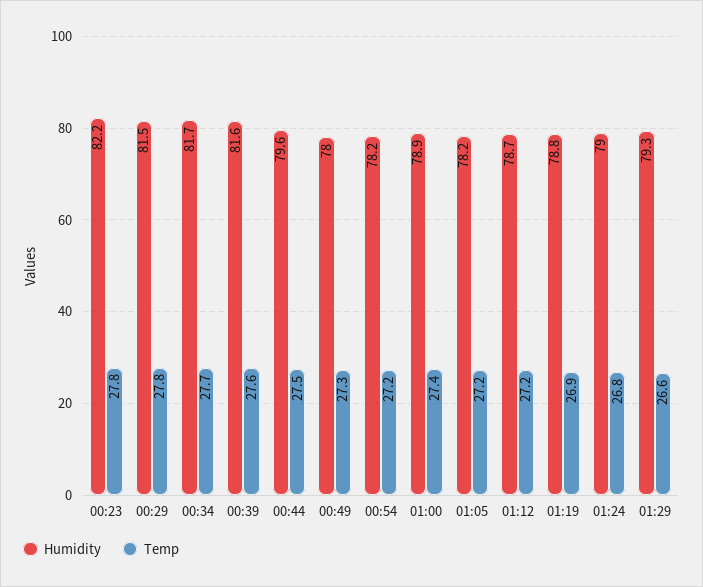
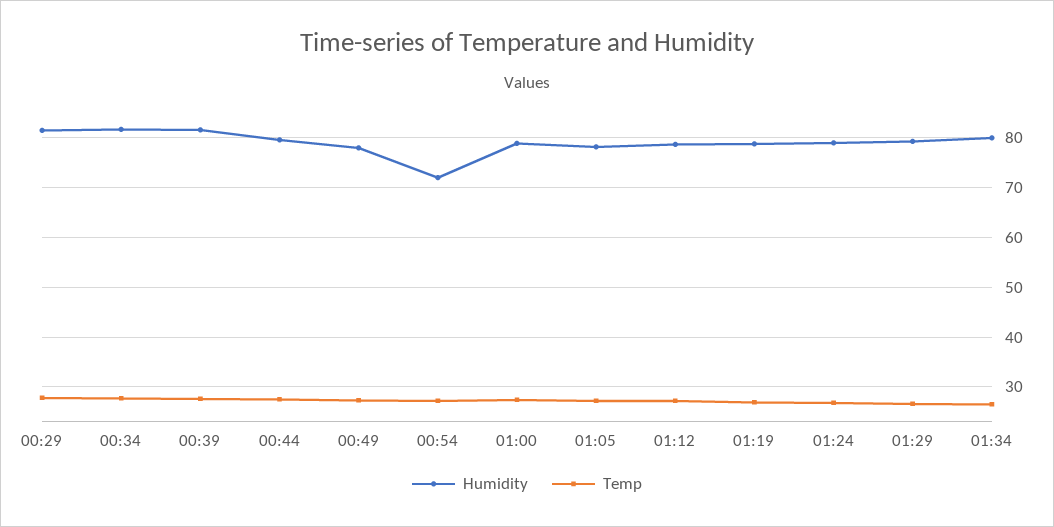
Humidity, 00:23: 82.2 -> none
Temp, 00:23: 27.8 -> none
Humidity, 00:54: 78.2 -> 72
Humidity, 01:34: none -> 80
Temp, 01:34: none -> 26

